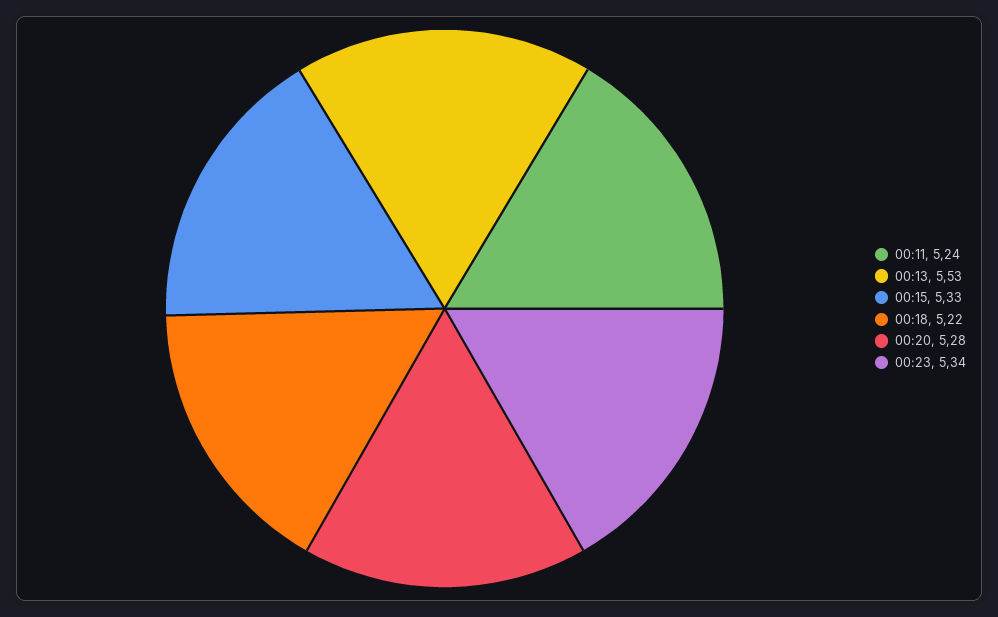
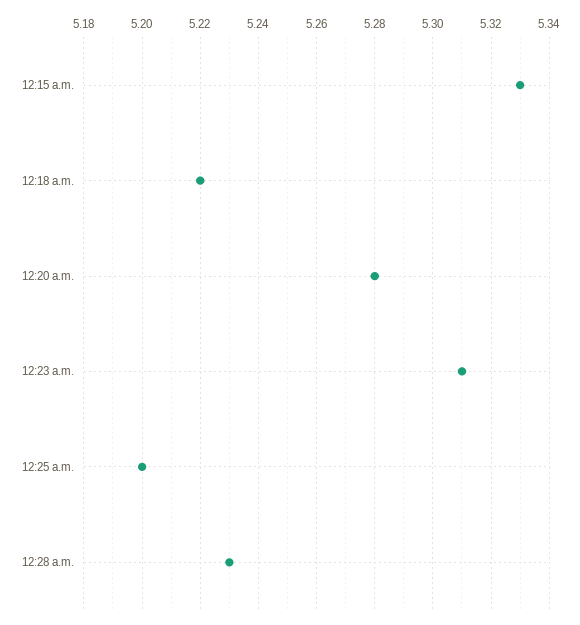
00:11: 5.24 -> none
00:13: 5.53 -> none
00:23: 5.34 -> 5.31
12:25 a.m.: none -> 5.2
12:28 a.m.: none -> 5.23

